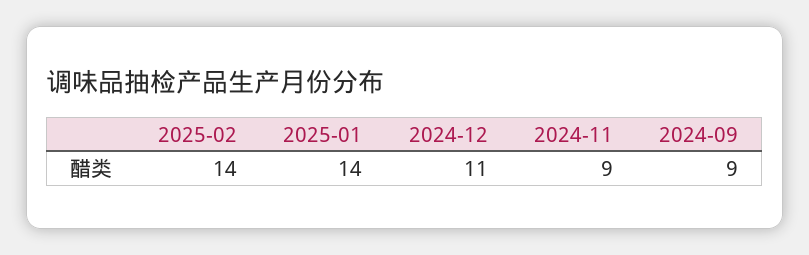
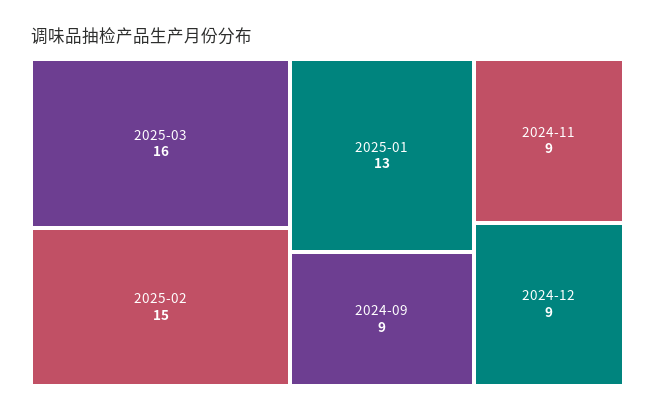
2025-02: 14 -> 15
2025-01: 14 -> 13
2024-12: 11 -> 9
2025-03: none -> 16

